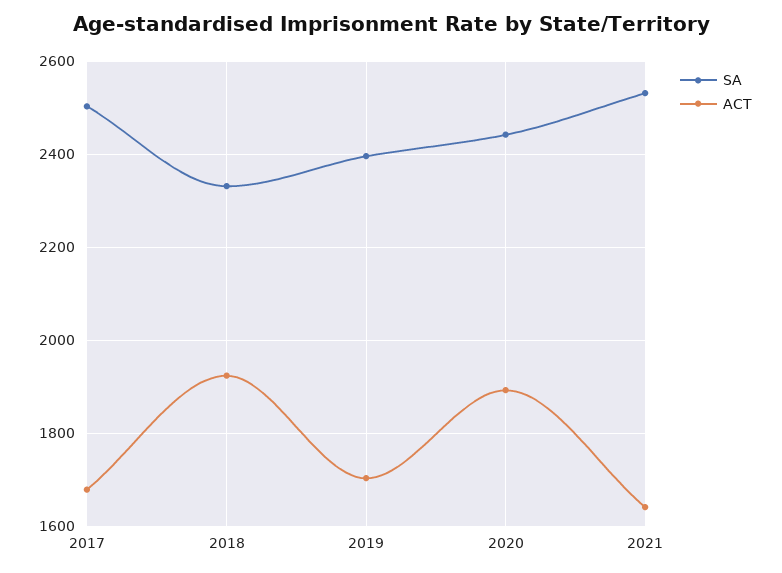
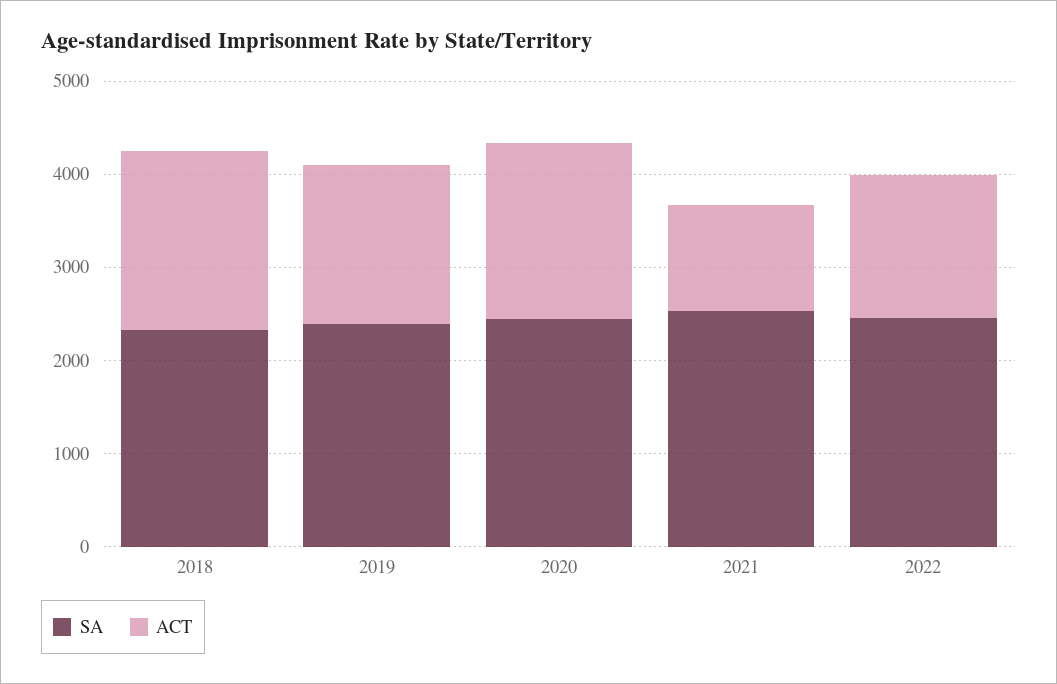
SA, 2017: 2500 -> none
ACT, 2017: 1680 -> none
ACT, 2021: 1640 -> 1200
SA, 2022: none -> 2400
ACT, 2022: none -> 1600

